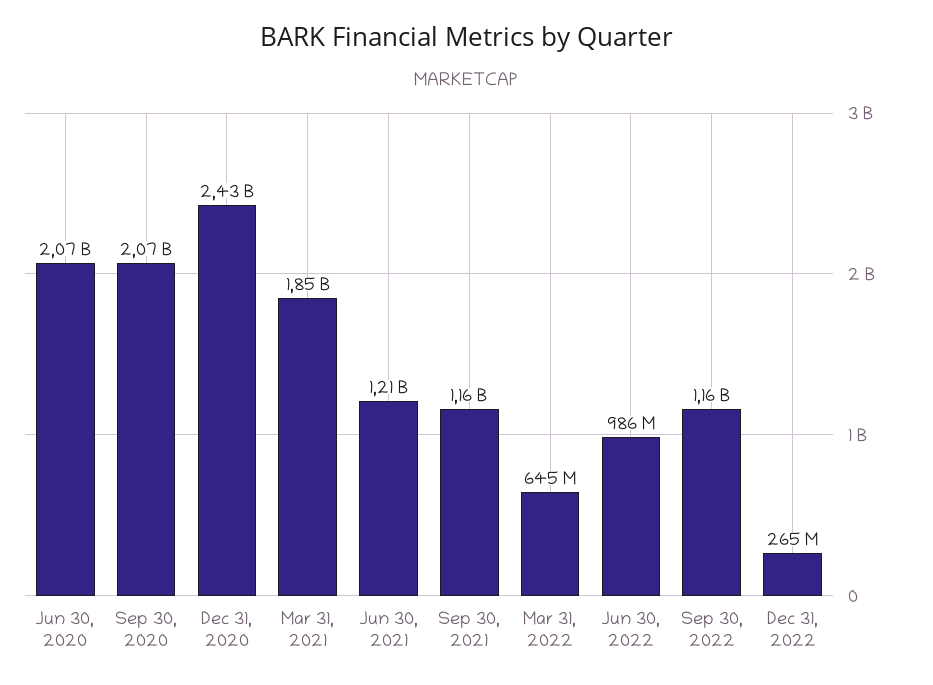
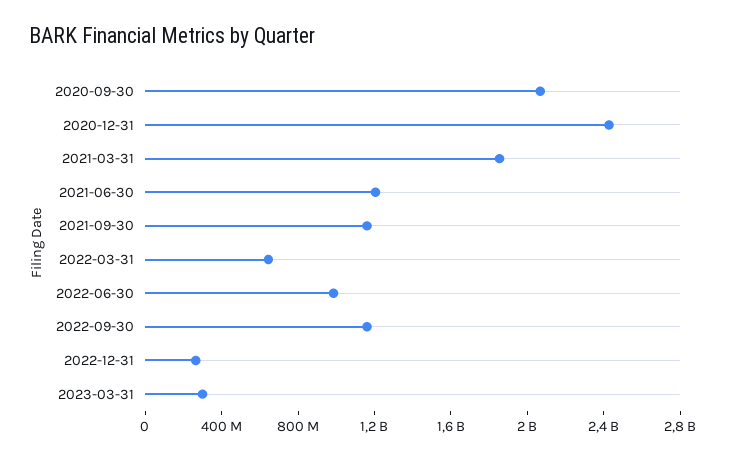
Jun 30, 2020: 2070000000 -> none
2023-03-31: none -> 300000000

